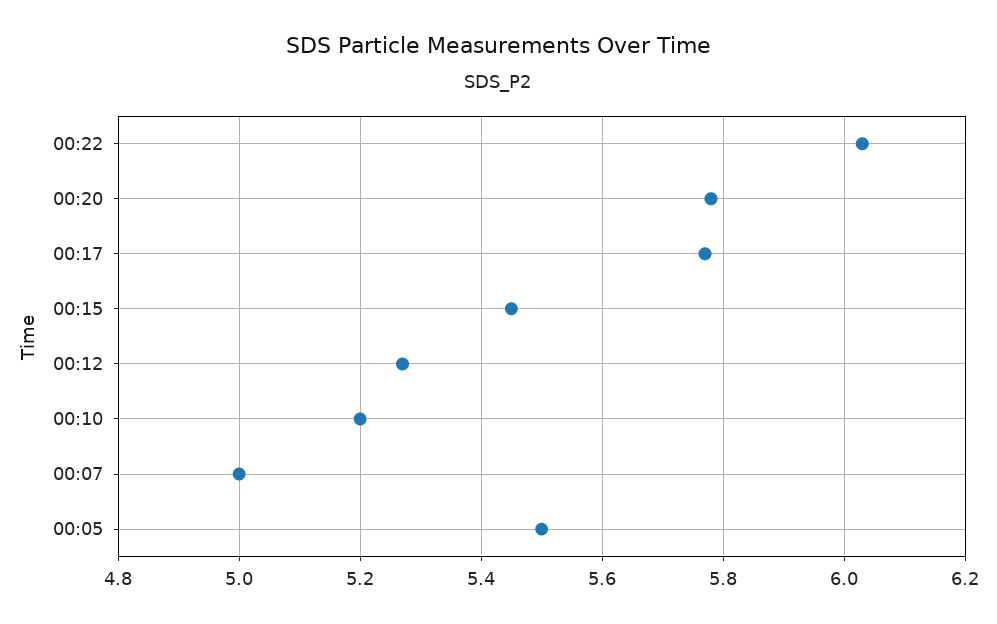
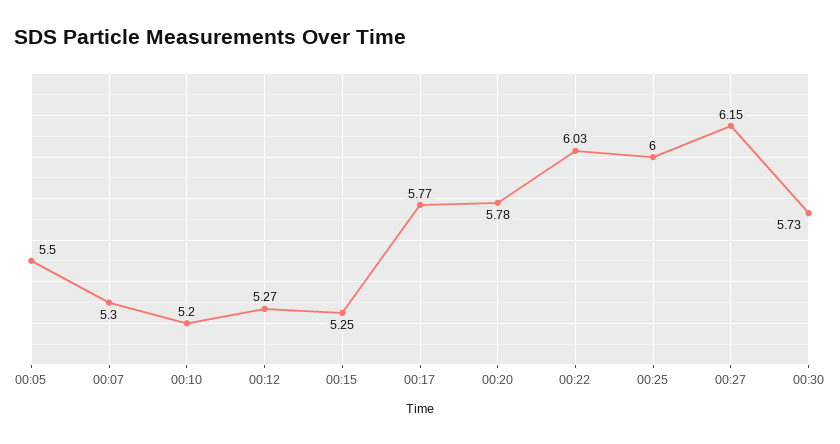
00:15: 5.45 -> 5.25
00:07: 5 -> 5.3
00:25: none -> 6
00:27: none -> 6.15
00:30: none -> 5.73

